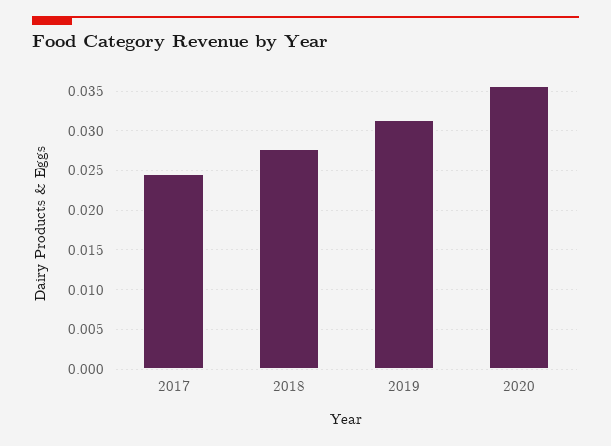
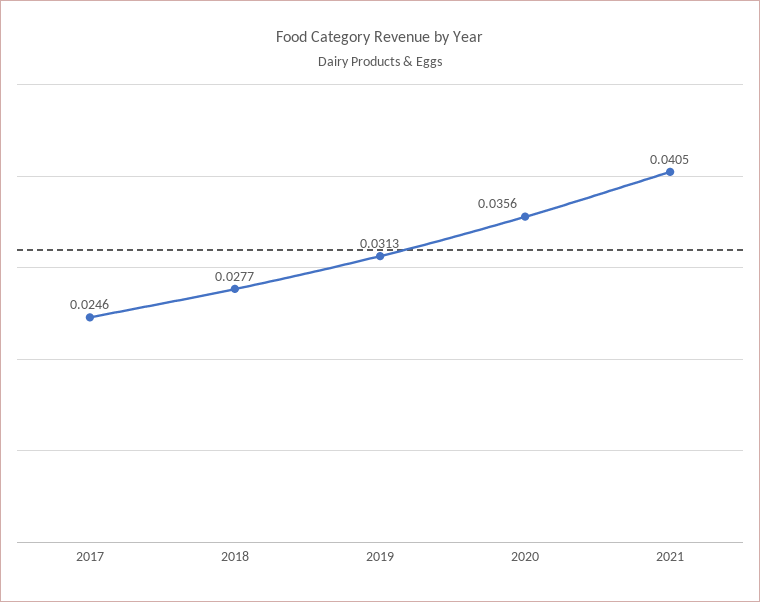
2021: none -> 0.0405

